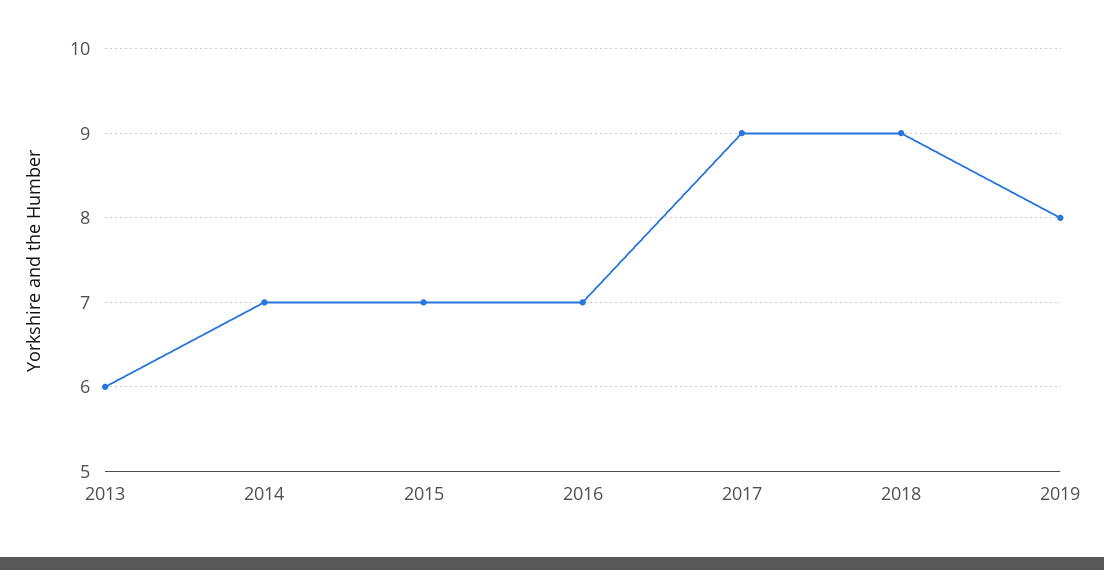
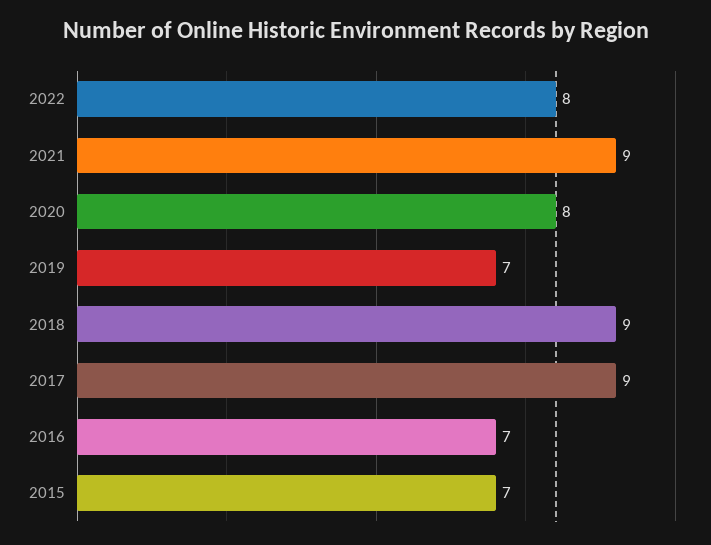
2013: 6 -> none
2014: 7 -> none
2019: 8 -> 7
2022: none -> 8
2021: none -> 9
2020: none -> 8

